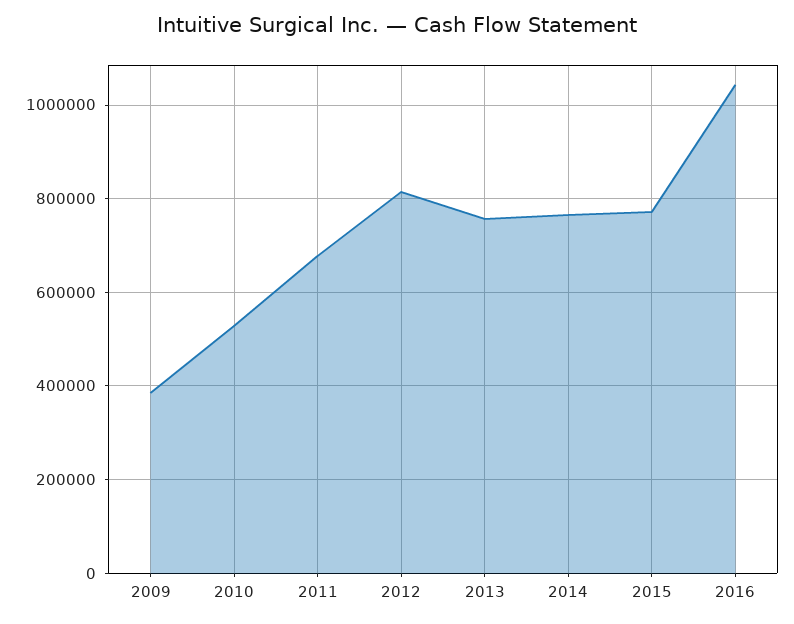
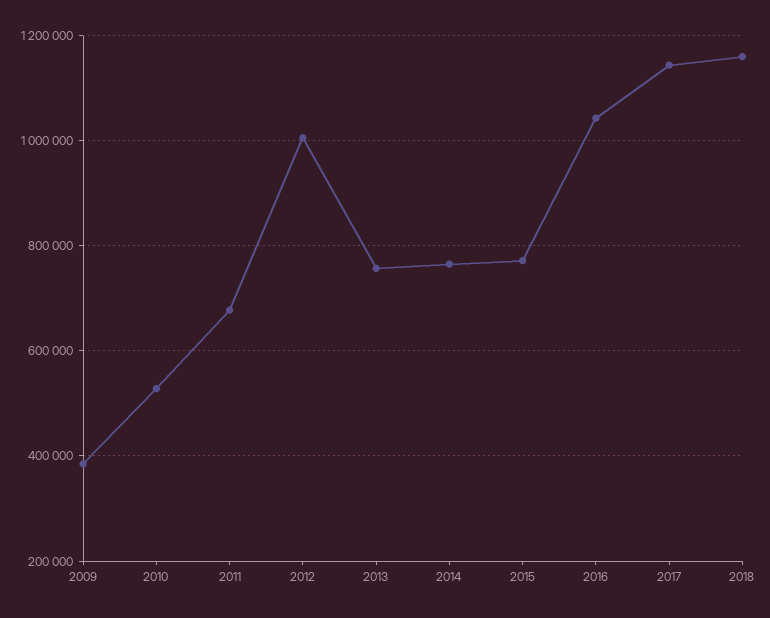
2012: 820000 -> 1000000
2017: none -> 1140000
2018: none -> 1160000

